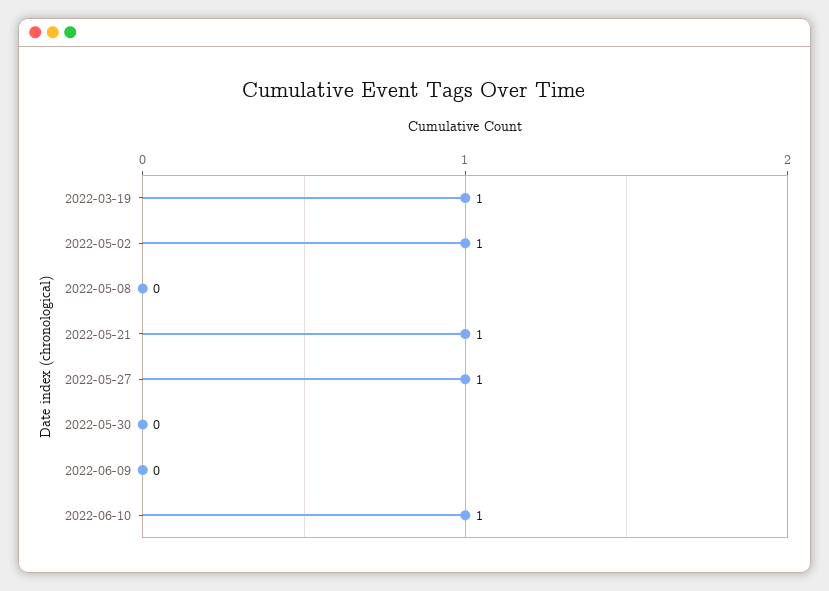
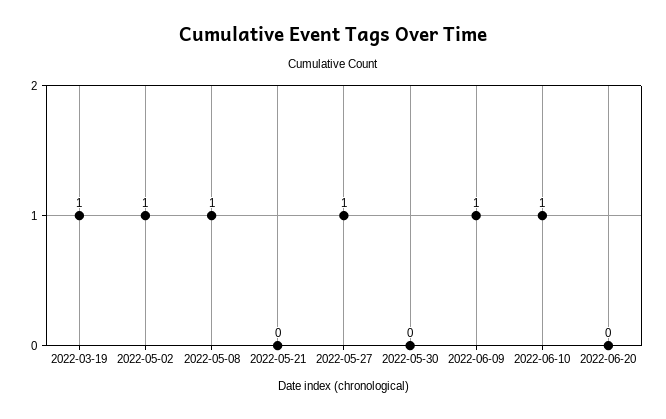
2022-05-08: 0 -> 1
2022-05-21: 1 -> 0
2022-06-09: 0 -> 1
2022-06-20: none -> 0

